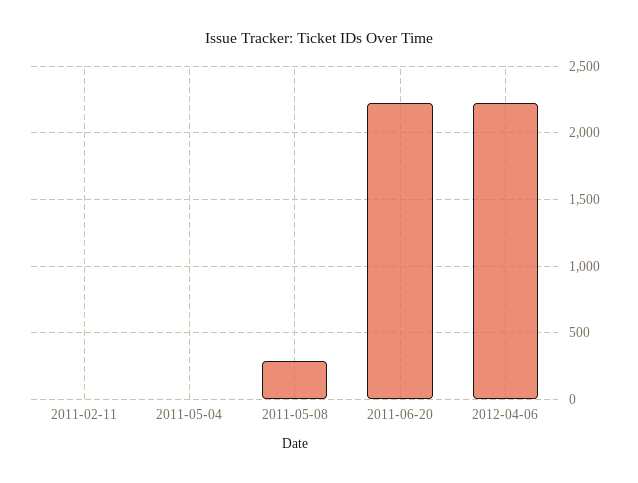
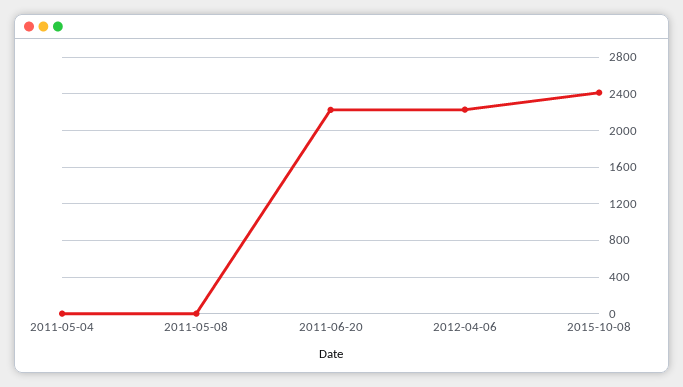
2011-02-11: 0 -> none
2011-05-08: 300 -> 0
2015-10-08: none -> 2400

